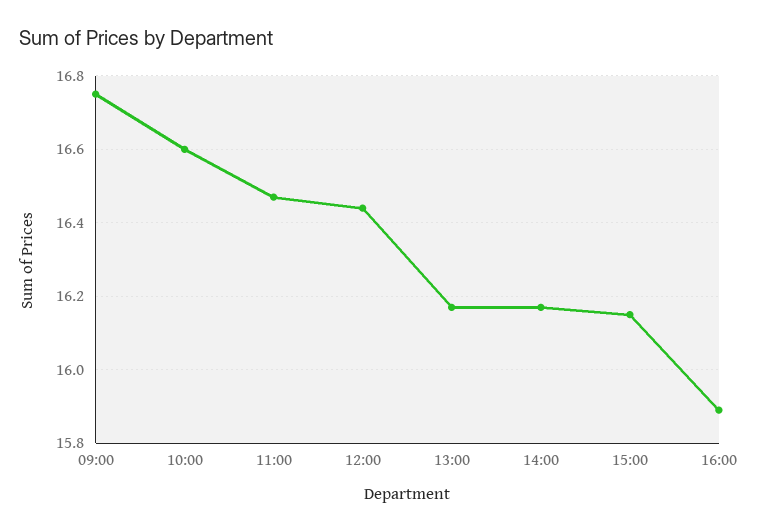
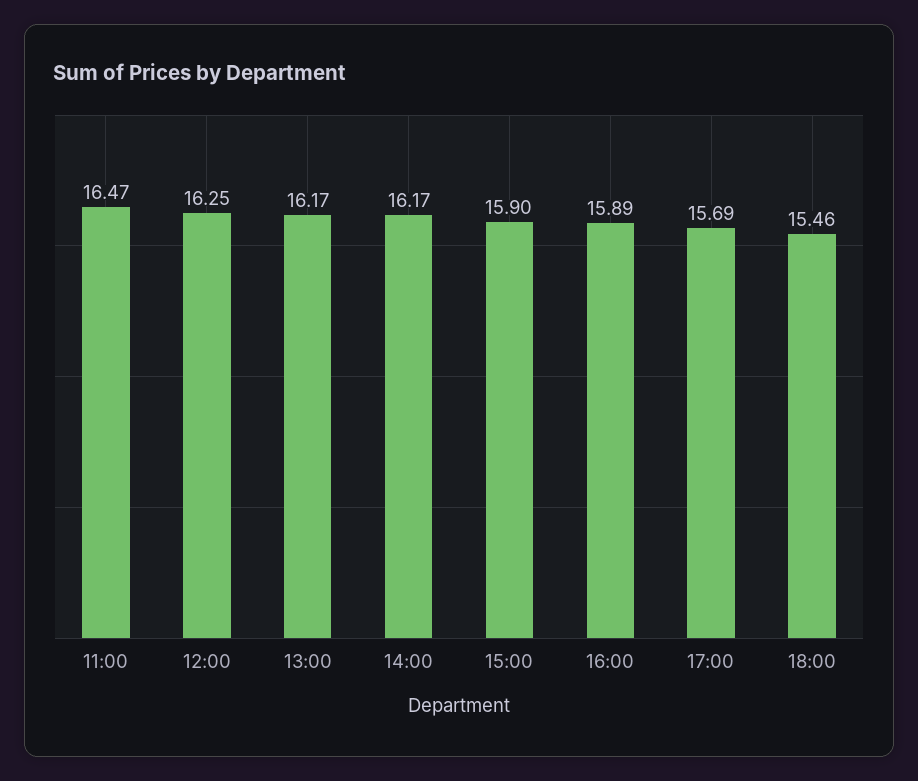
09:00: 16.75 -> none
10:00: 16.6 -> none
12:00: 16.45 -> 16.25
15:00: 16.15 -> 15.9
17:00: none -> 15.69
18:00: none -> 15.46

